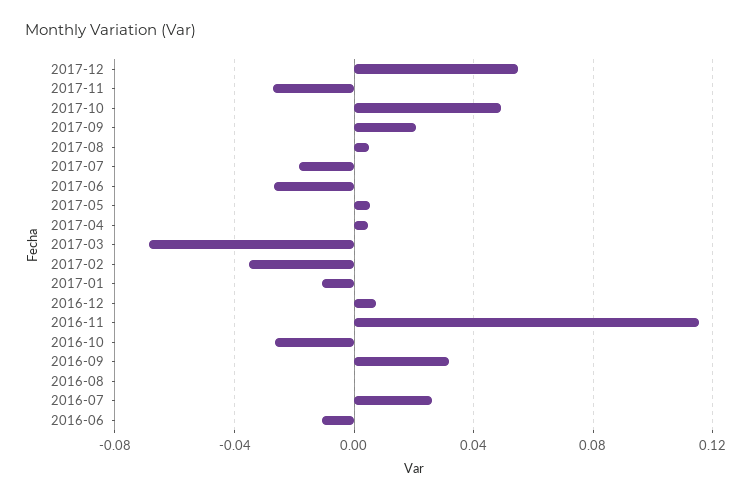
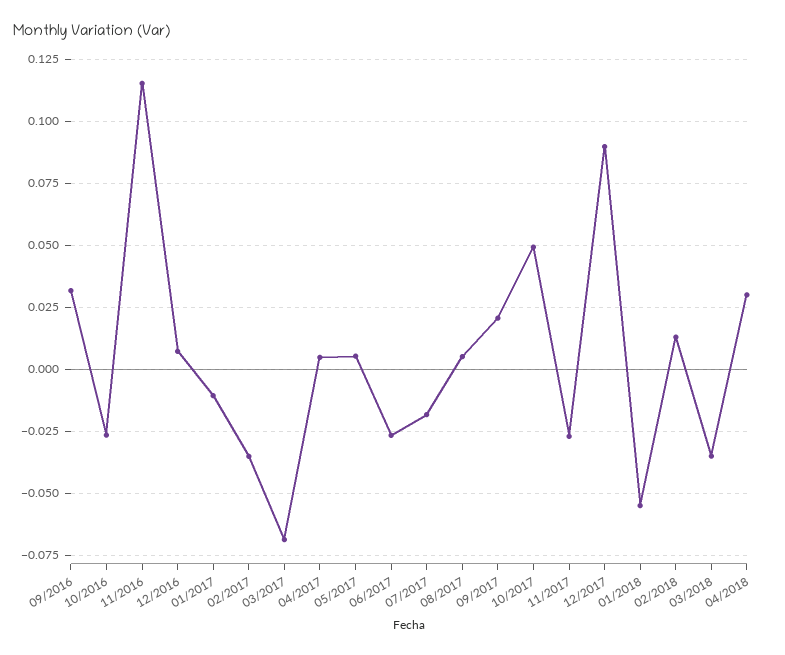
2017-12: 0.055 -> 0.09
2016-08: 0 -> none
2016-07: 0.025 -> none
2016-06: -0.01 -> none
01/2018: none -> -0.055
02/2018: none -> 0.0125
03/2018: none -> -0.035
04/2018: none -> 0.03

